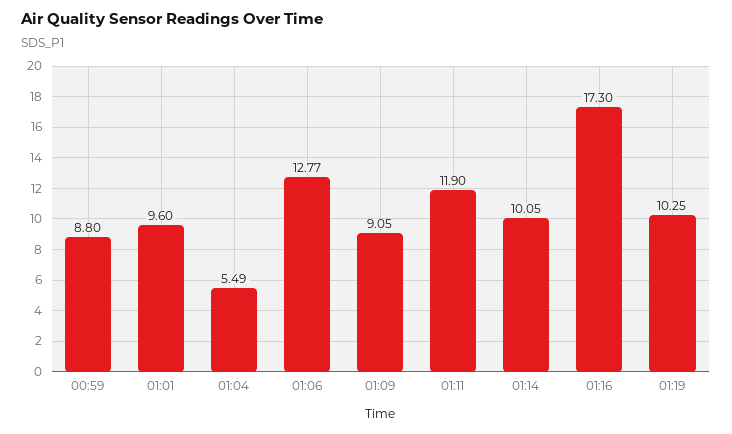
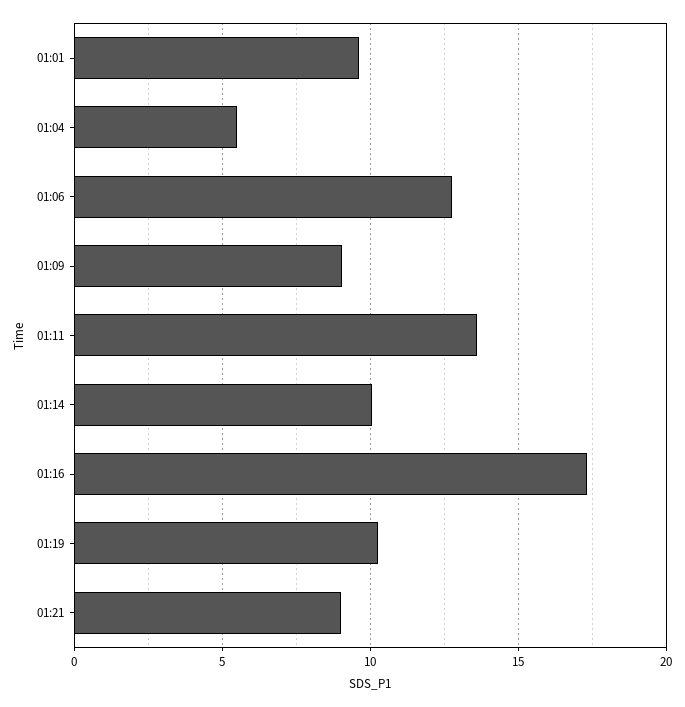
00:59: 8.8 -> none
01:11: 11.9 -> 13.5
01:21: none -> 9

